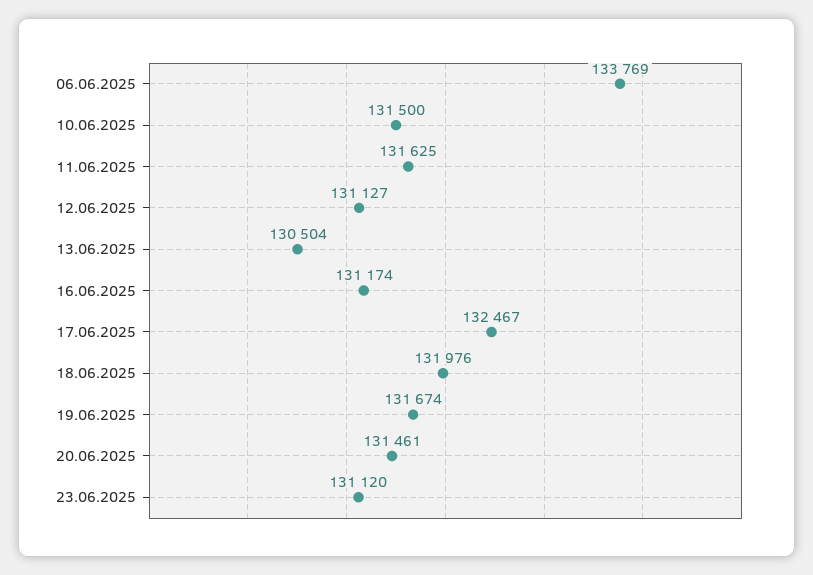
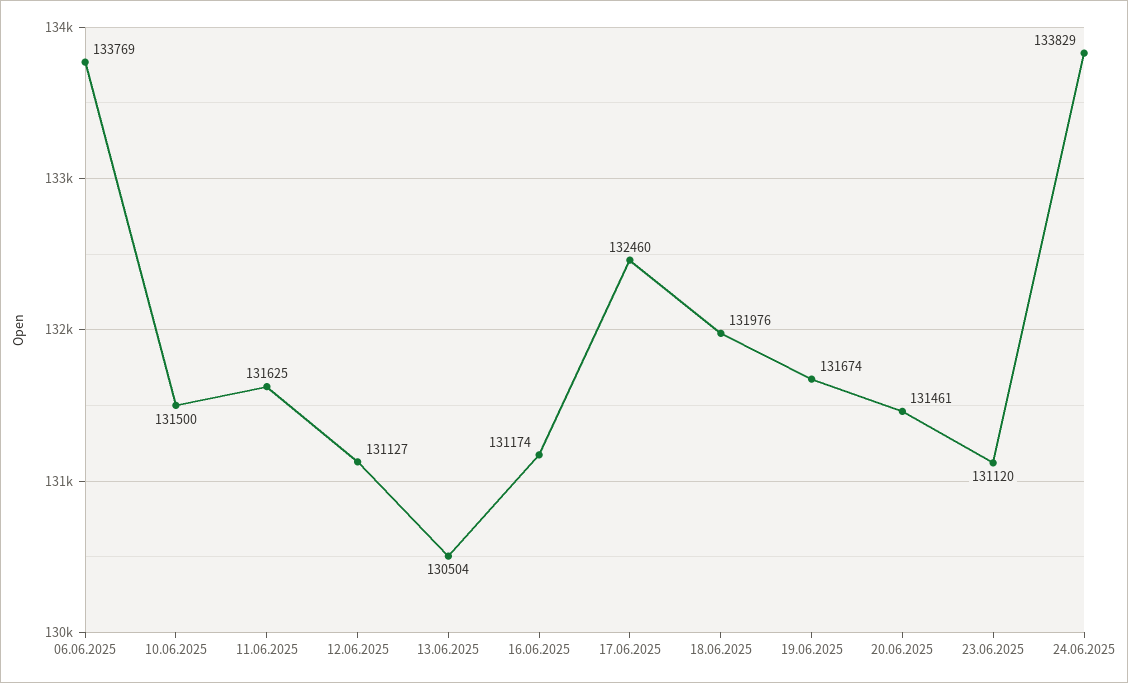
17.06.2025: 132467 -> 132460
24.06.2025: none -> 133829

